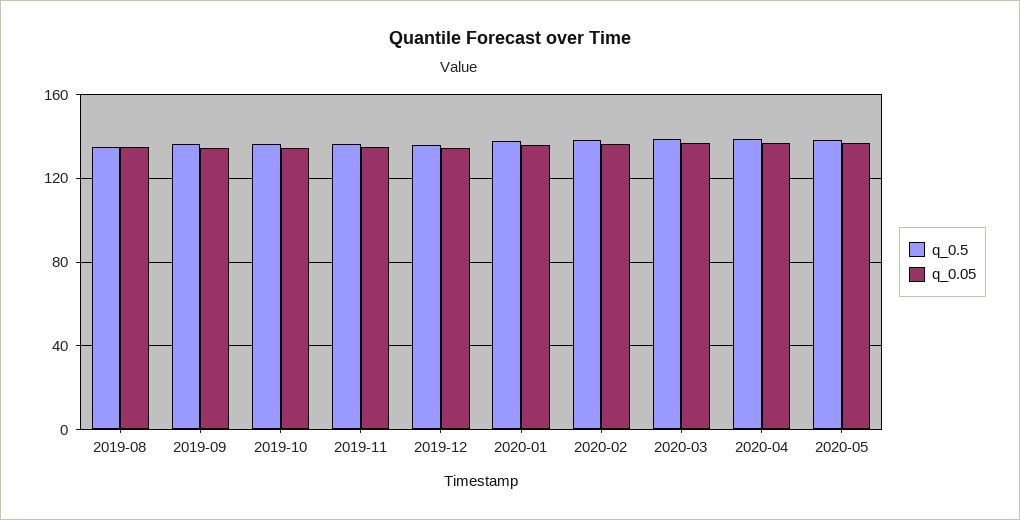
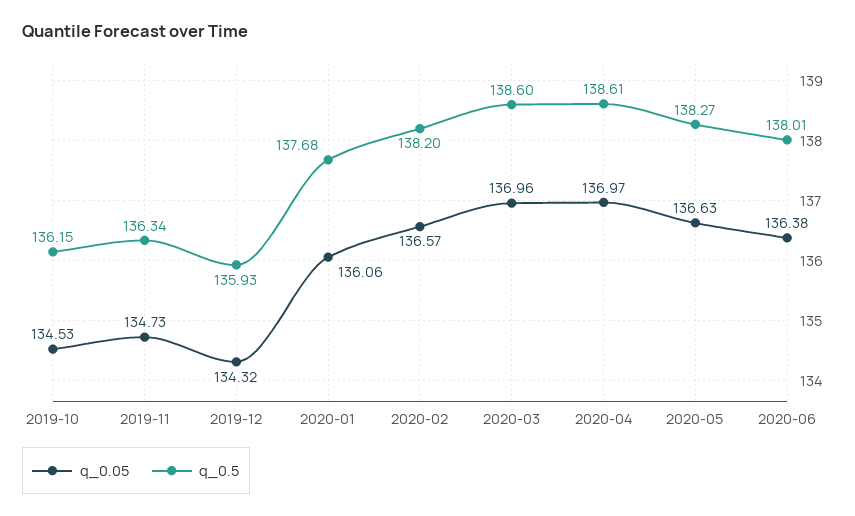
q_0.5, 2019-08: 135 -> none
q_0.05, 2019-08: 135 -> none
q_0.5, 2019-09: 135 -> none
q_0.05, 2019-09: 135 -> none
q_0.05, 2020-06: none -> 136.38
q_0.5, 2020-06: none -> 138.01

